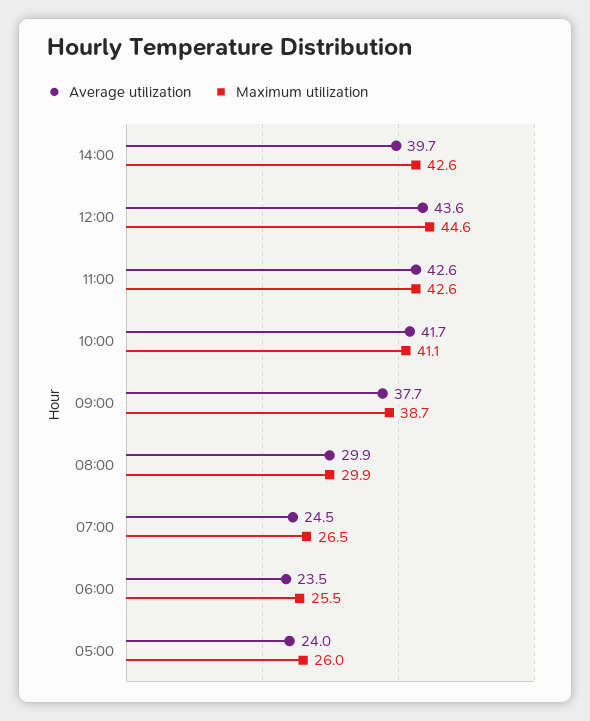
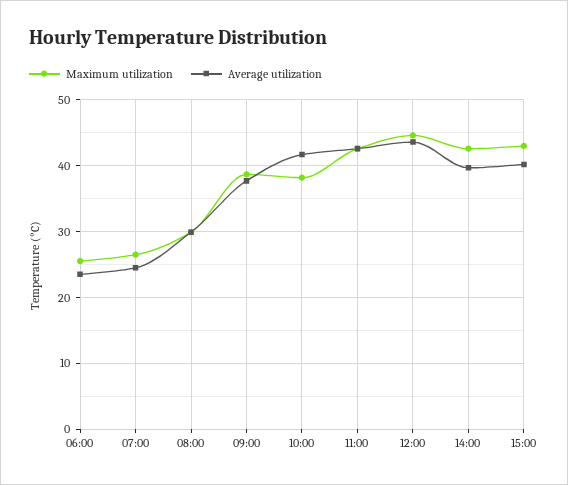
Maximum utilization, 10:00: 41.1 -> 38
Average utilization, 05:00: 24 -> none
Maximum utilization, 05:00: 26 -> none
Maximum utilization, 15:00: none -> 43
Average utilization, 15:00: none -> 40

